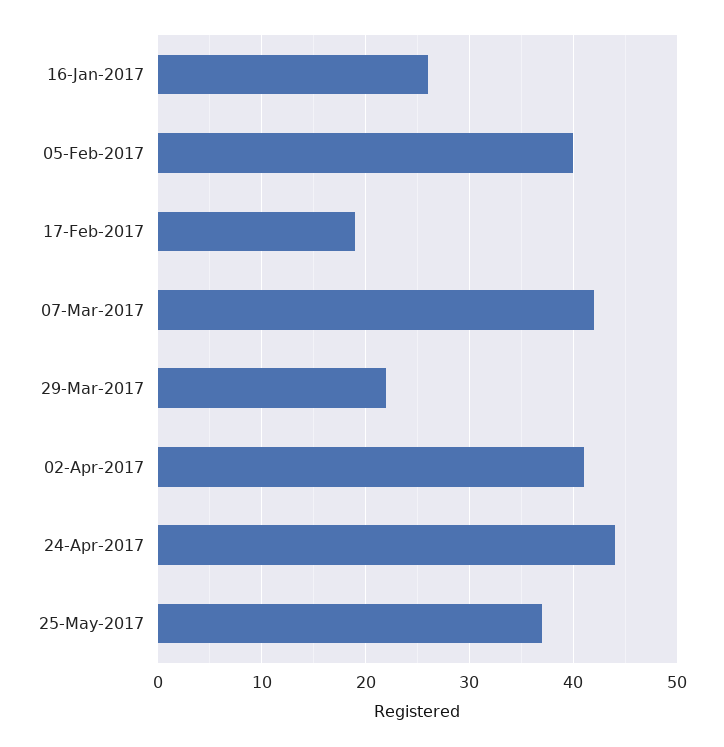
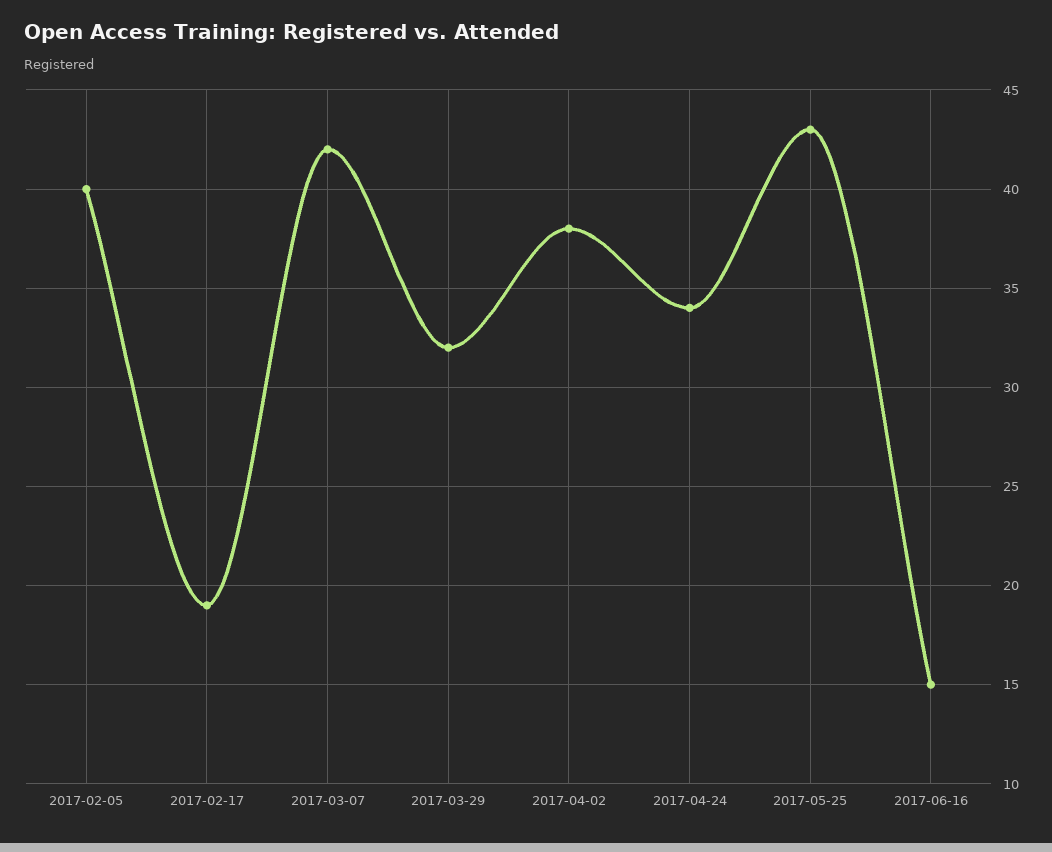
16-Jan-2017: 26 -> none
29-Mar-2017: 22 -> 32
02-Apr-2017: 41 -> 38
24-Apr-2017: 44 -> 34
25-May-2017: 37 -> 43
2017-06-16: none -> 15

